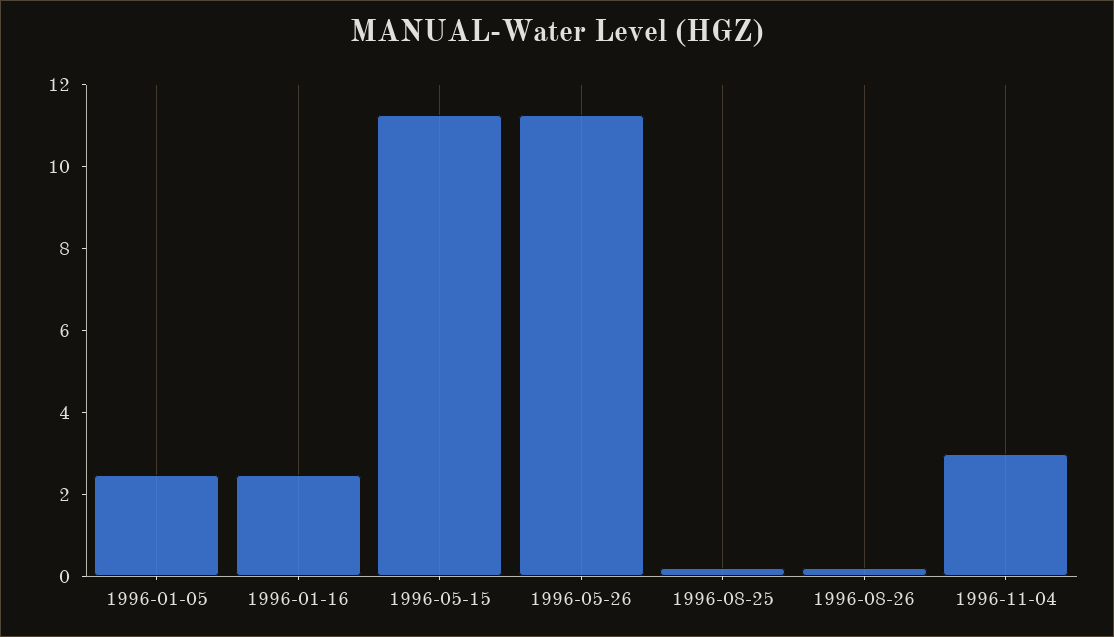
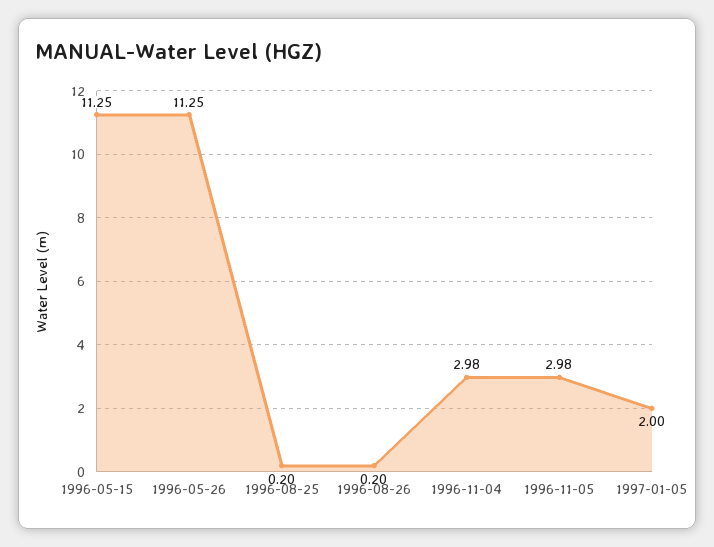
1996-01-05: 2.5 -> none
1996-01-16: 2.5 -> none
1996-11-05: none -> 2.98
1997-01-05: none -> 2

